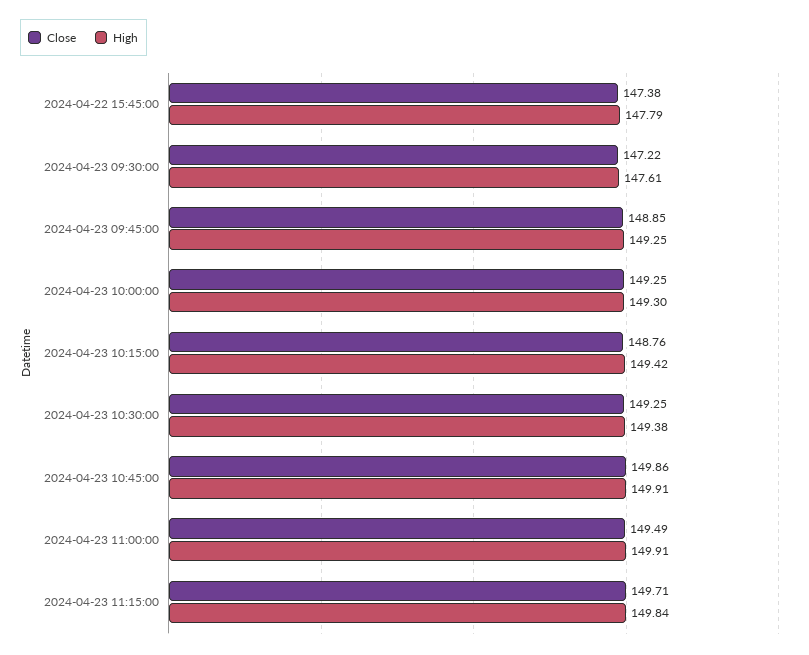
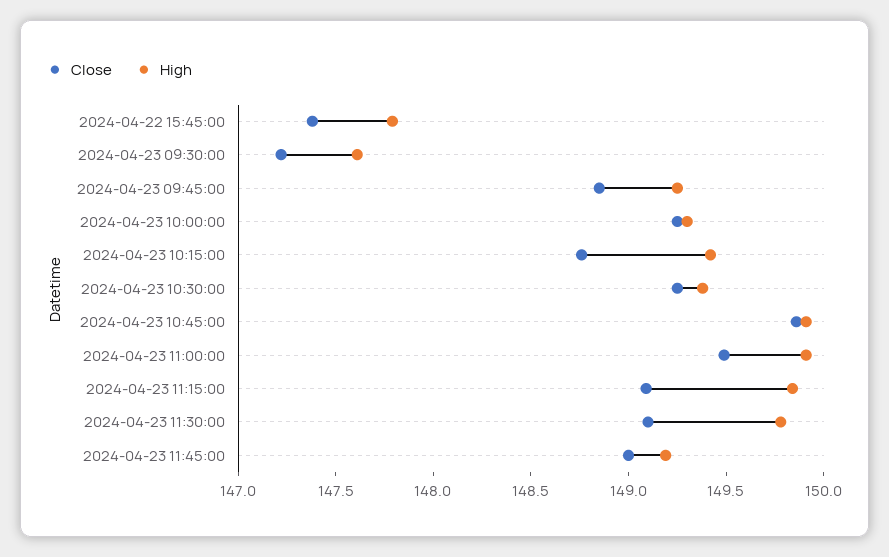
Close, 2024-04-23 11:15:00: 149.71 -> 149.1
Close, 2024-04-23 11:30:00: none -> 149.1
High, 2024-04-23 11:30:00: none -> 149.8
Close, 2024-04-23 11:45:00: none -> 149
High, 2024-04-23 11:45:00: none -> 149.2

